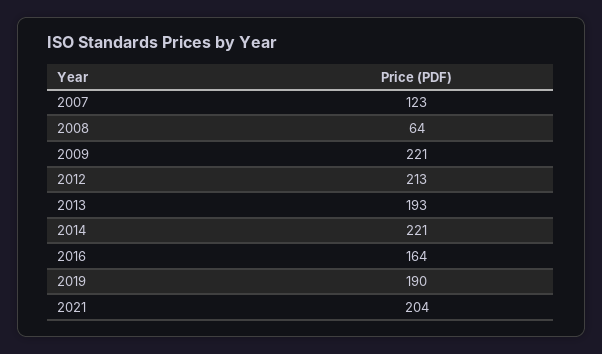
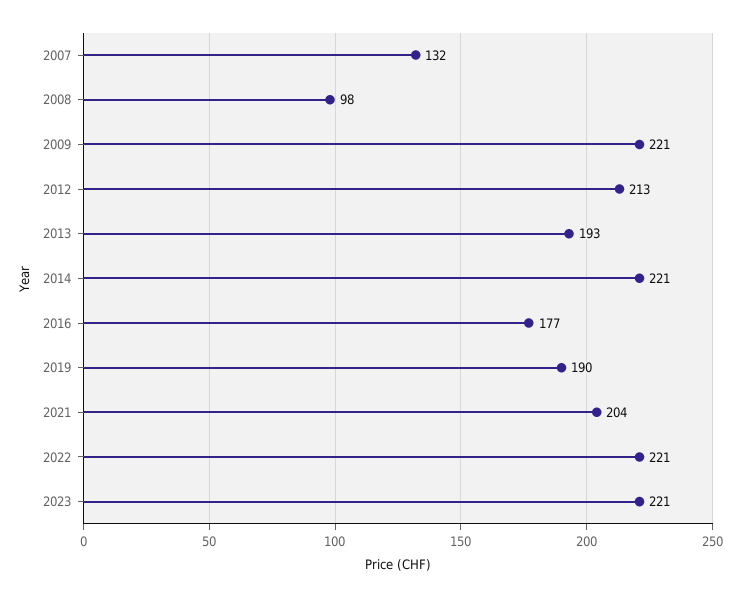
2007: 123 -> 132
2008: 64 -> 98
2016: 164 -> 177
2022: none -> 221
2023: none -> 221

